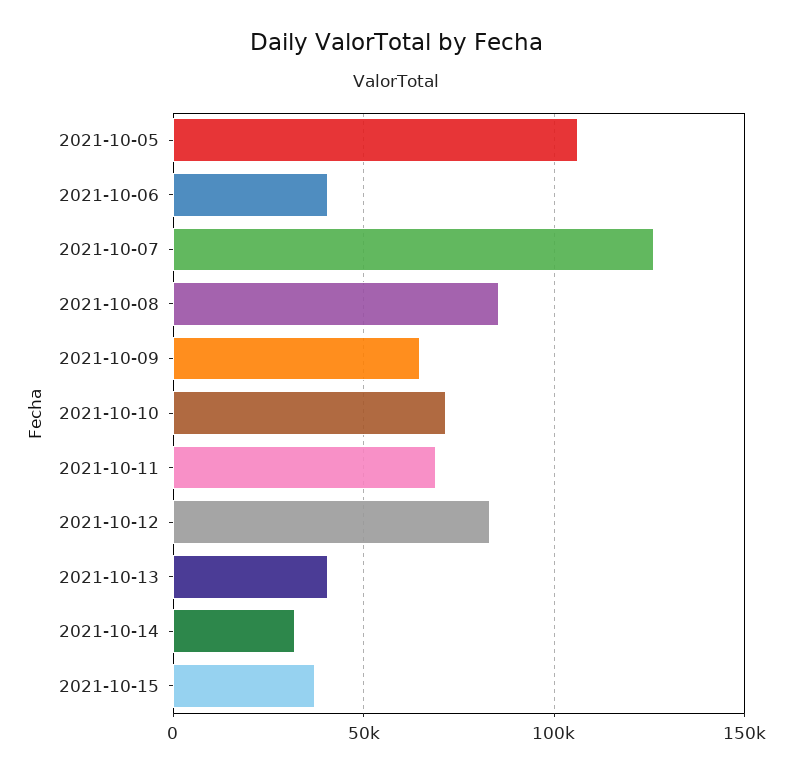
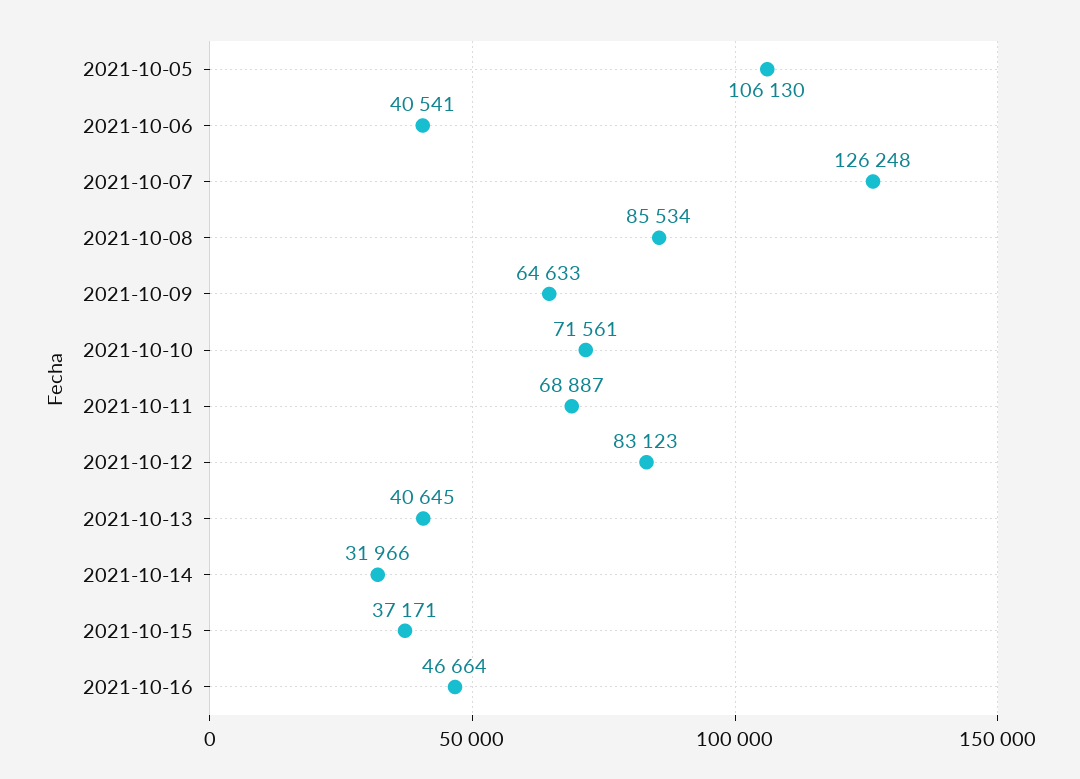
2021-10-16: none -> 46664

